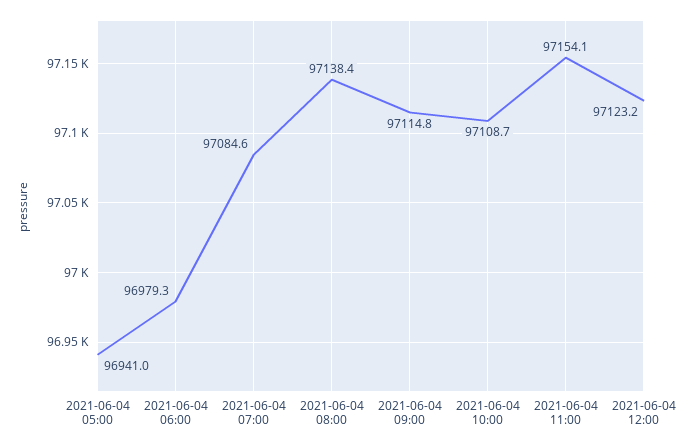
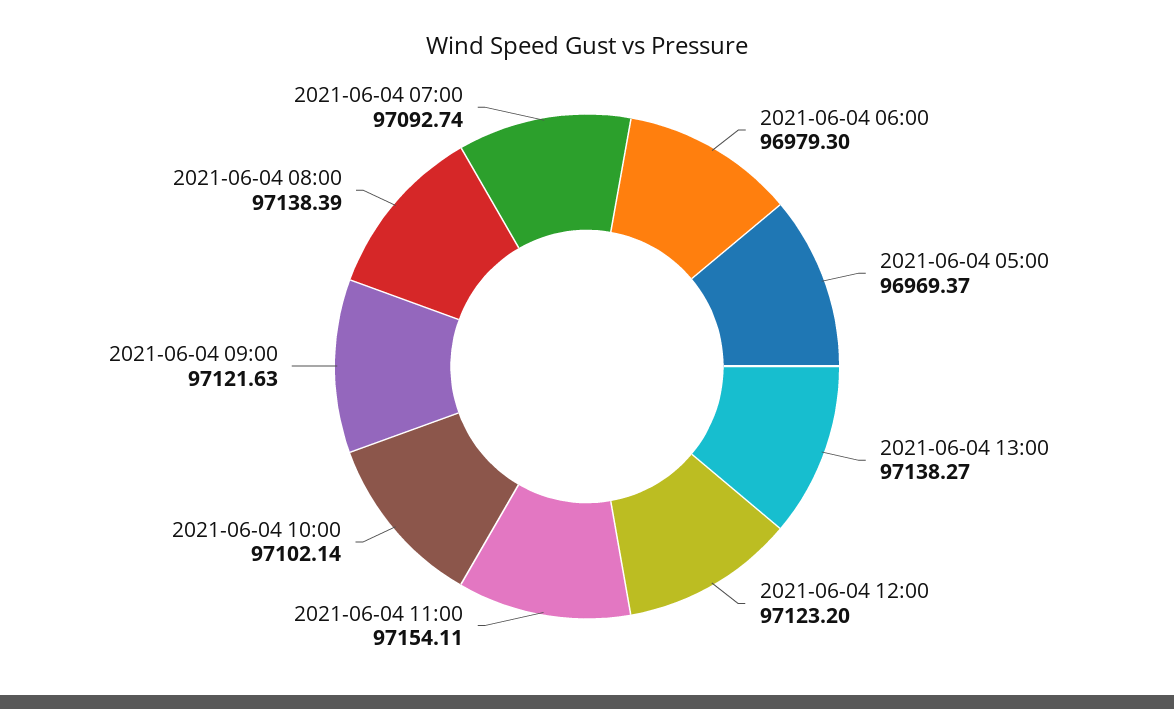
2021-06-04 05:00: 96941 -> 96969.37
2021-06-04 07:00: 97084.6 -> 97092.74
2021-06-04 09:00: 97114.8 -> 97121.63
2021-06-04 10:00: 97108.7 -> 97102.14
2021-06-04 13:00: none -> 97138.27

